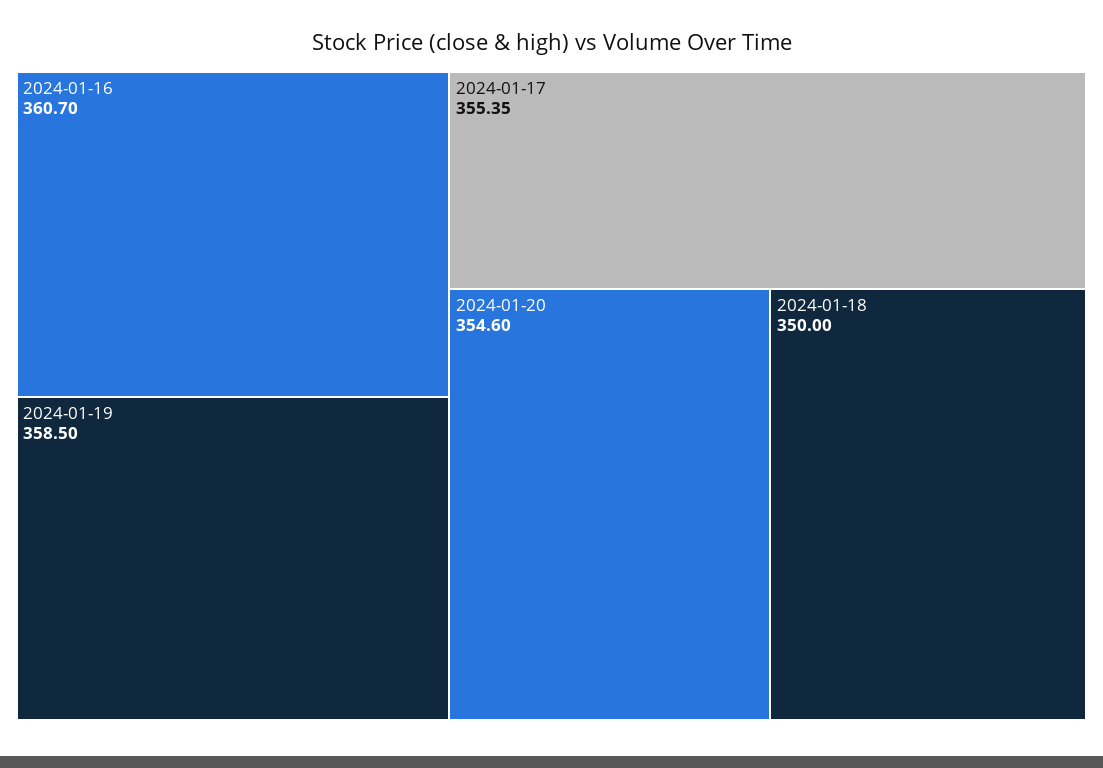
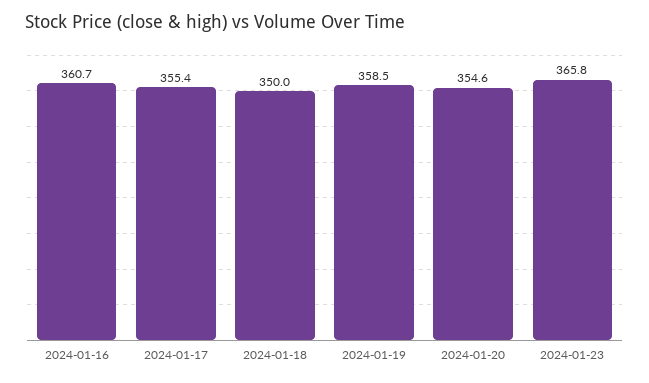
2024-01-23: none -> 365.8

